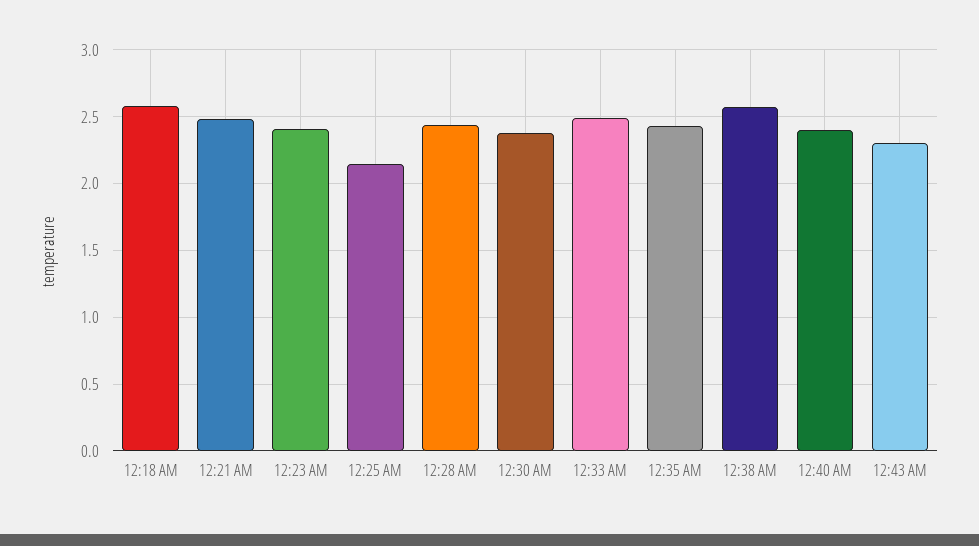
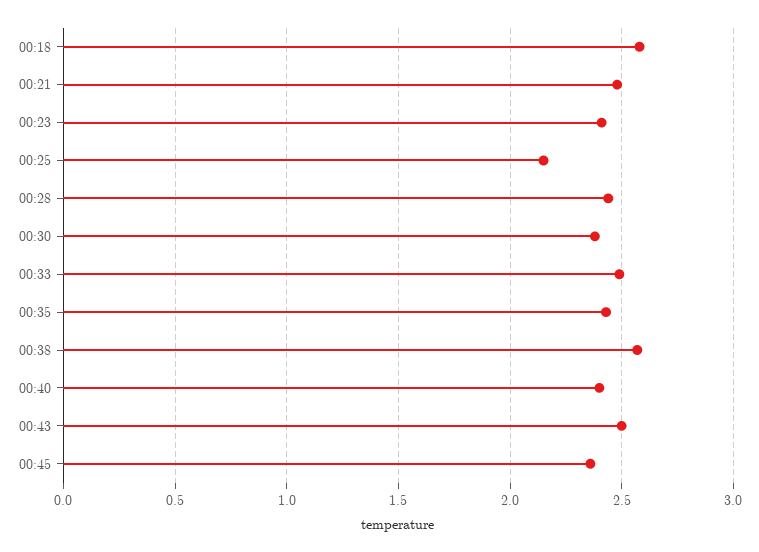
12:43 AM: 2.3 -> 2.5
00:45: none -> 2.35

